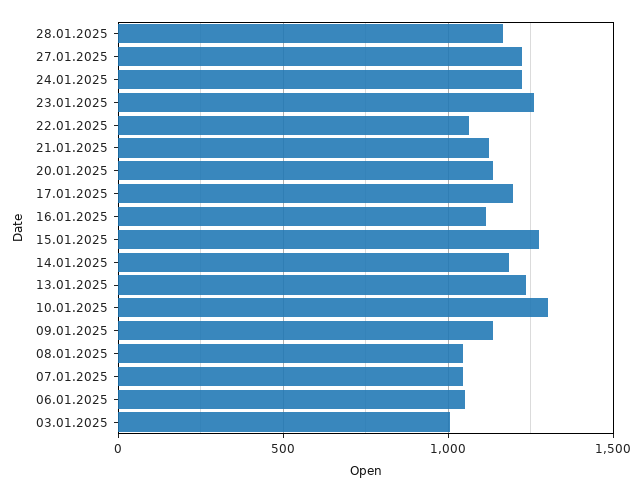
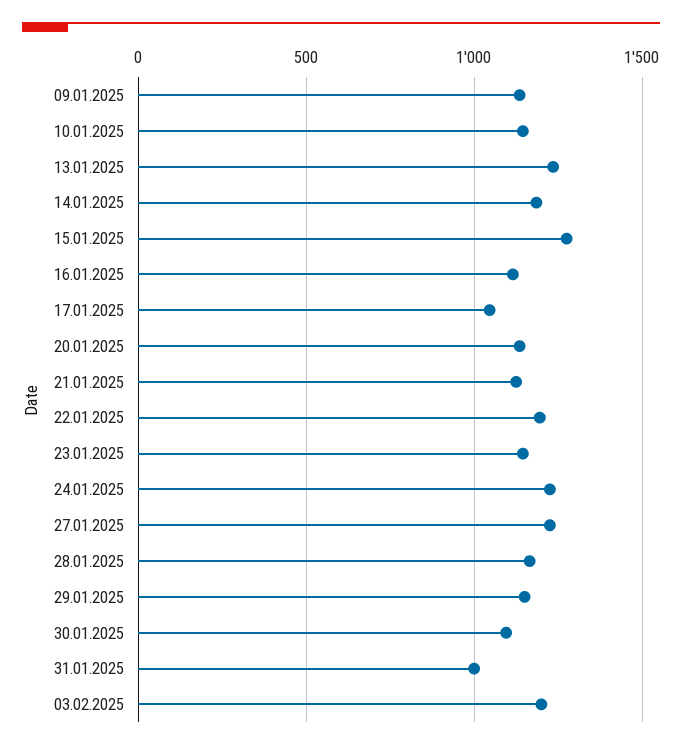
23.01.2025: 1250 -> 1150
22.01.2025: 1050 -> 1200
17.01.2025: 1200 -> 1050
10.01.2025: 1300 -> 1150
08.01.2025: 1050 -> none
07.01.2025: 1050 -> none
06.01.2025: 1050 -> none
03.01.2025: 1000 -> none
29.01.2025: none -> 1150
30.01.2025: none -> 1100
31.01.2025: none -> 1000
03.02.2025: none -> 1200

